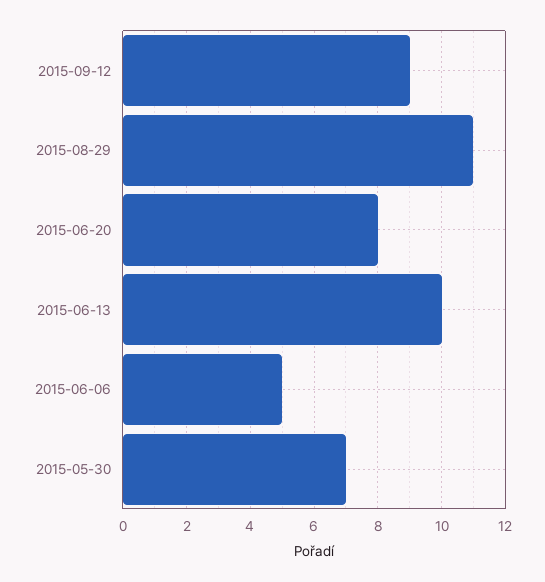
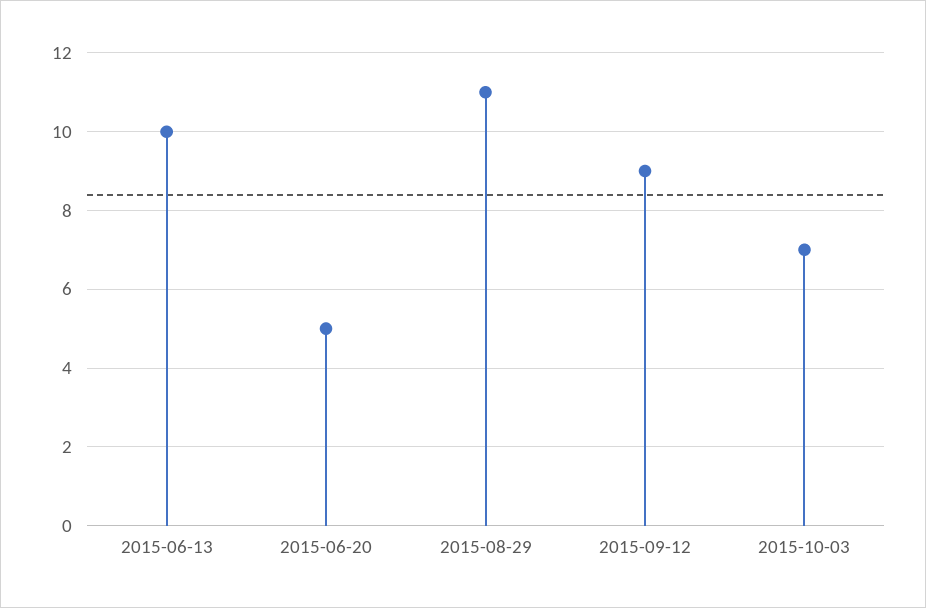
2015-06-20: 8 -> 5
2015-06-06: 5 -> none
2015-05-30: 7 -> none
2015-10-03: none -> 7

